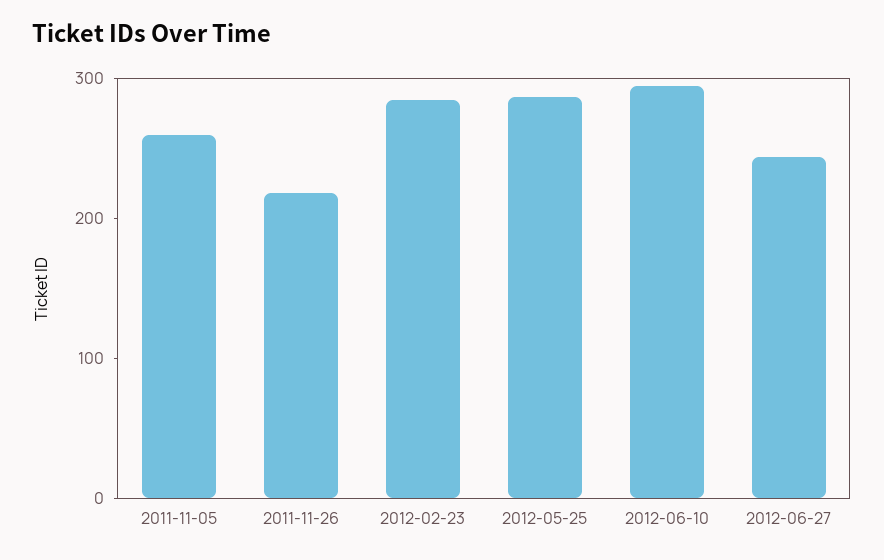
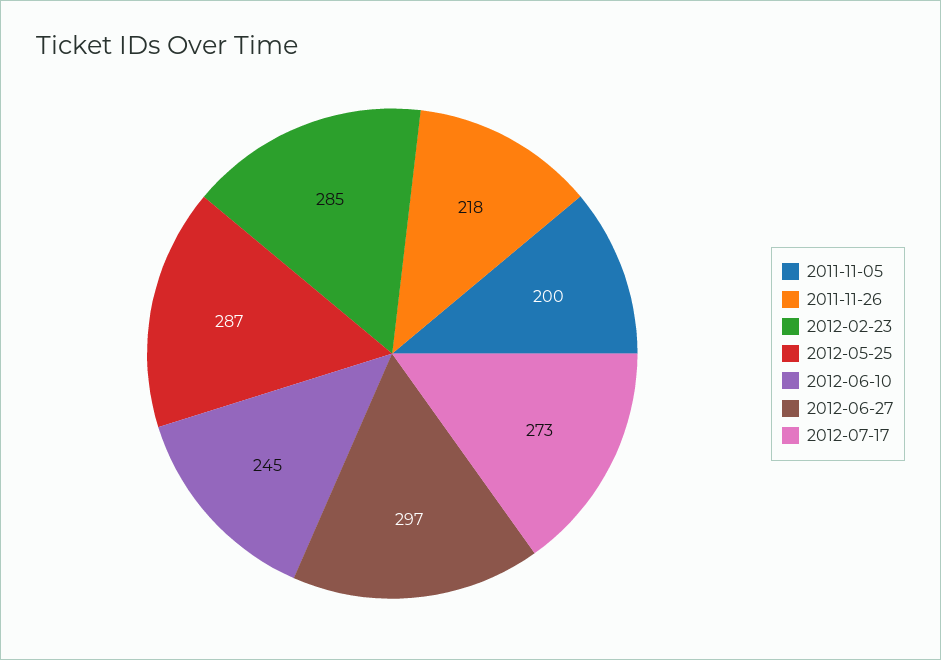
2011-11-05: 260 -> 200
2012-06-10: 300 -> 245
2012-06-27: 240 -> 297
2012-07-17: none -> 273

